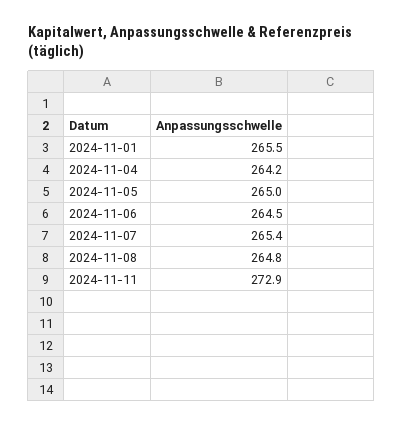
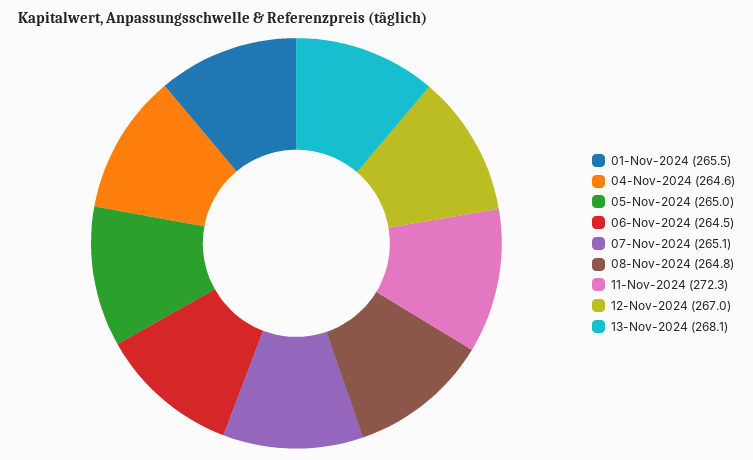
2024-11-04: 264.2 -> 264.6
2024-11-07: 265.4 -> 265.1
2024-11-11: 272.9 -> 272.3
12-Nov-2024: none -> 267
13-Nov-2024: none -> 268.1

